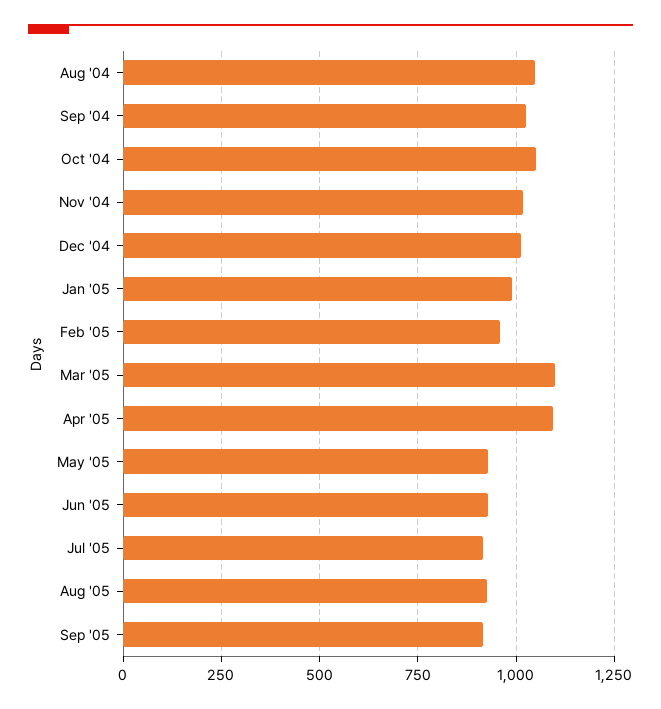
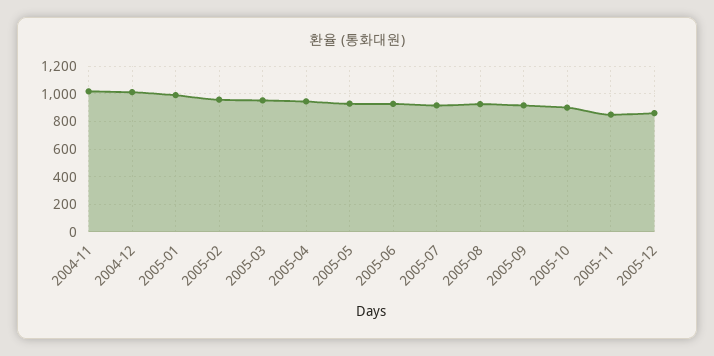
Aug '04: 1050 -> none
Sep '04: 1025 -> none
Oct '04: 1050 -> none
Mar '05: 1100 -> 950
Apr '05: 1100 -> 950
2005-10: none -> 900
2005-11: none -> 850
2005-12: none -> 850

